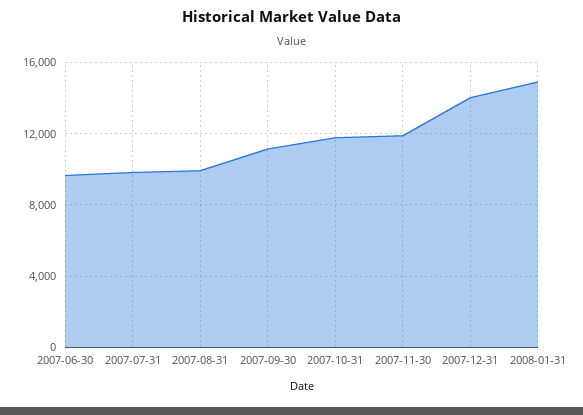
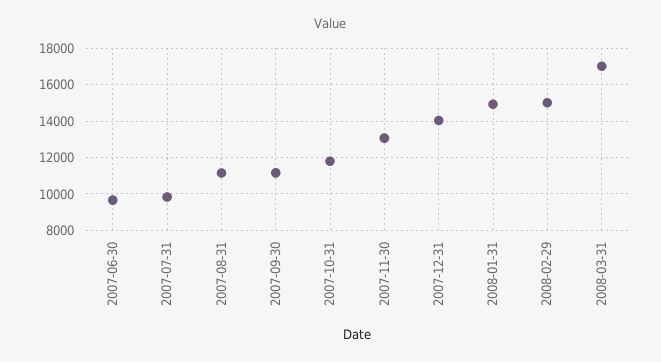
2007-08-31: 10000 -> 11000
2007-11-30: 12000 -> 13000
2008-02-29: none -> 15000
2008-03-31: none -> 17000

